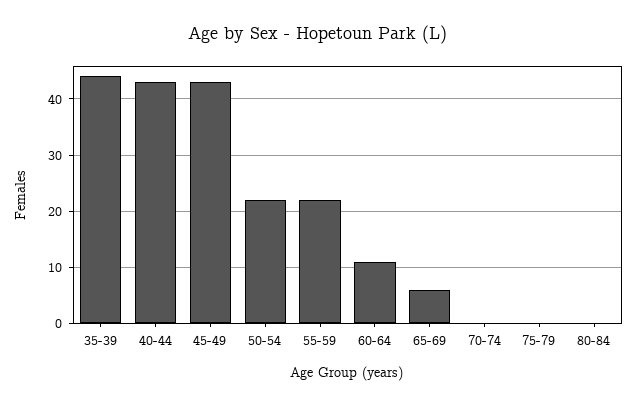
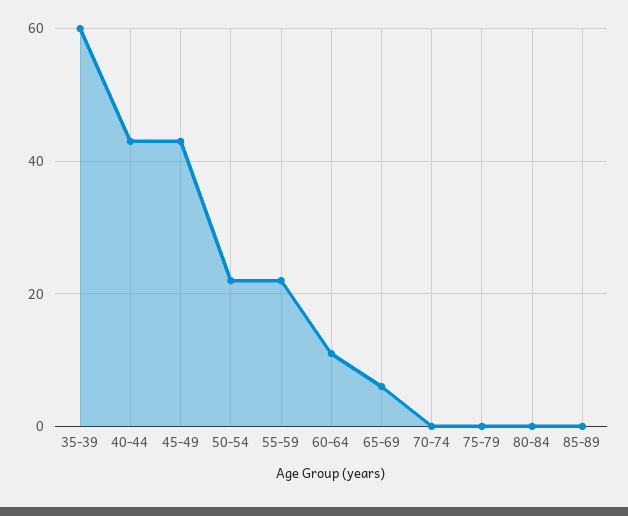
35-39: 45 -> 60
85-89: none -> 0

